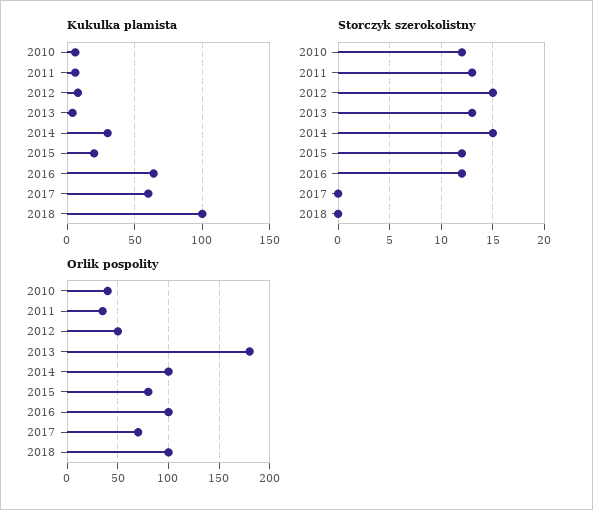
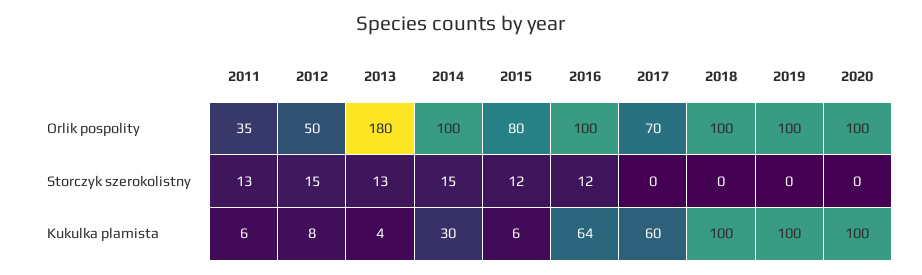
Kukulka plamista, 2010: 5 -> none
Kukulka plamista, 2015: 20 -> 6
Storczyk szerokolistny, 2010: 12 -> none
Orlik pospolity, 2010: 40 -> none
Orlik pospolity, 2019: none -> 100
Orlik pospolity, 2020: none -> 100
Storczyk szerokolistny, 2019: none -> 0
Storczyk szerokolistny, 2020: none -> 0
Kukulka plamista, 2019: none -> 100
Kukulka plamista, 2020: none -> 100

